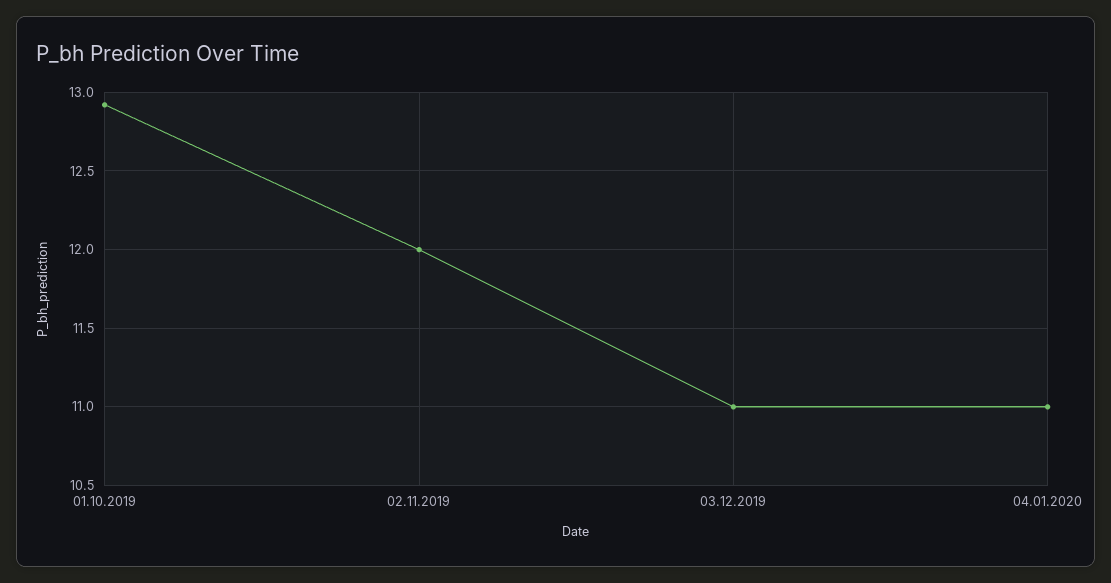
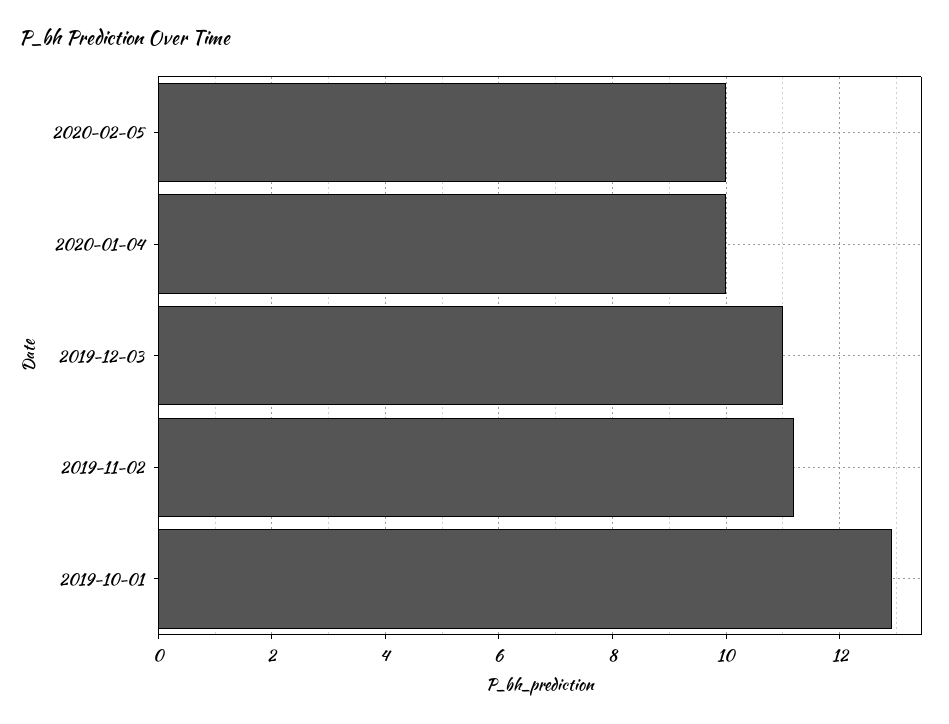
02.11.2019: 12 -> 11.2
04.01.2020: 11 -> 10
2020-02-05: none -> 10

